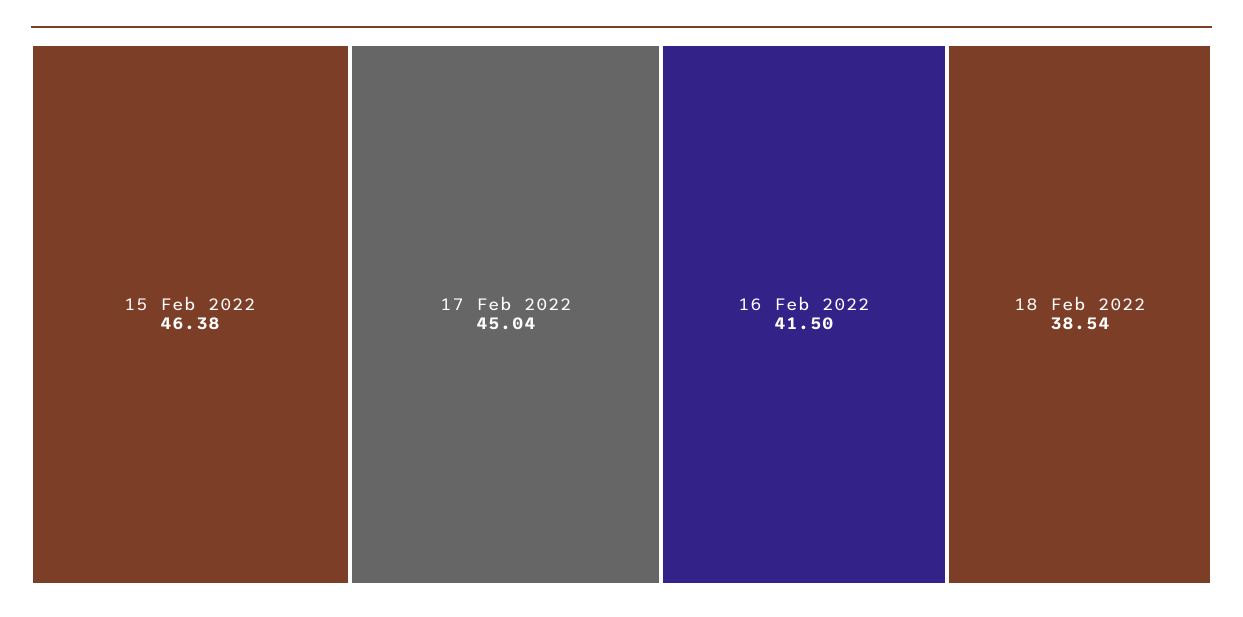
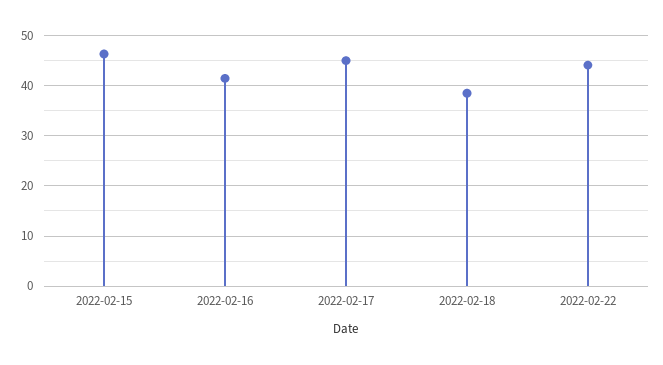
2022-02-22: none -> 44

